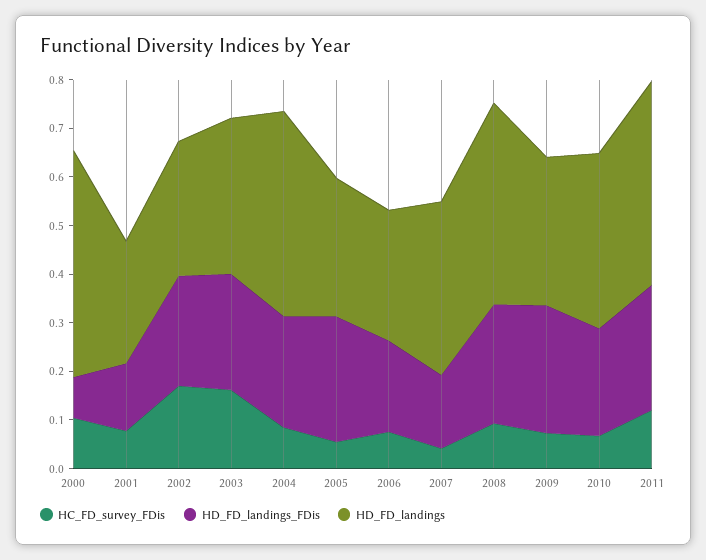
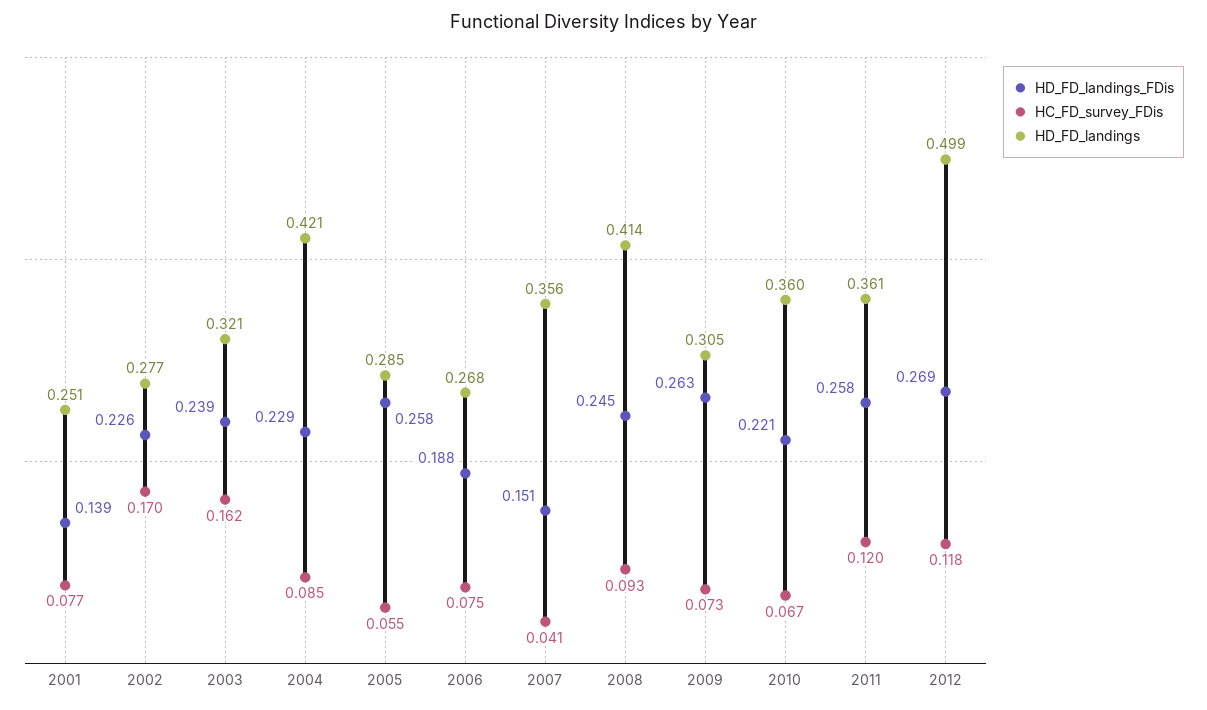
HC_FD_survey_FDis, 2000: 0.1 -> none
HD_FD_landings_FDis, 2000: 0.08 -> none
HD_FD_landings, 2000: 0.46 -> none
HD_FD_landings, 2011: 0.42 -> 0.361
HD_FD_landings_FDis, 2012: none -> 0.269
HC_FD_survey_FDis, 2012: none -> 0.118
HD_FD_landings, 2012: none -> 0.499

